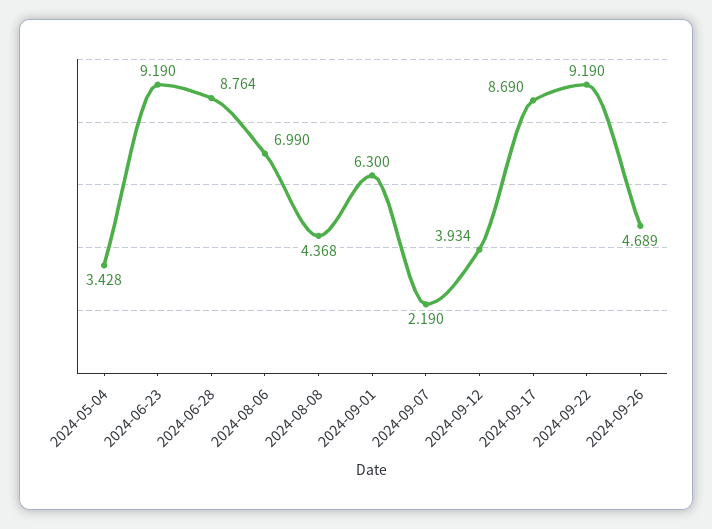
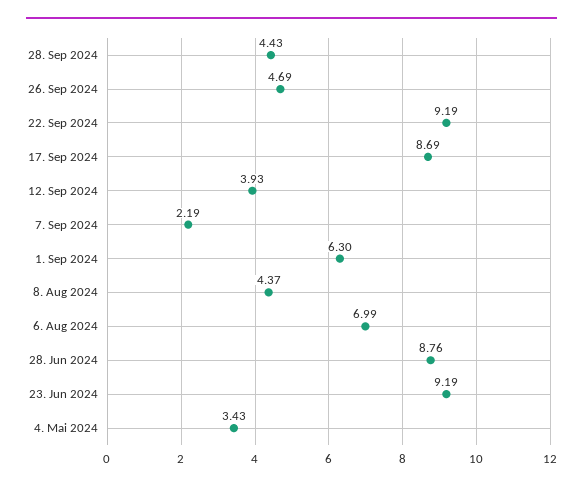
28. Sep 2024: none -> 4.43

